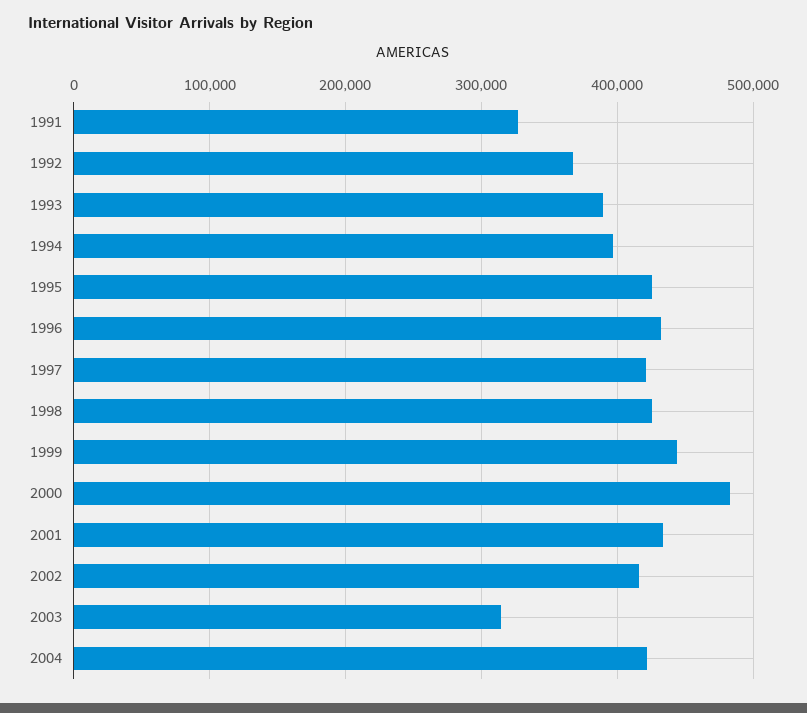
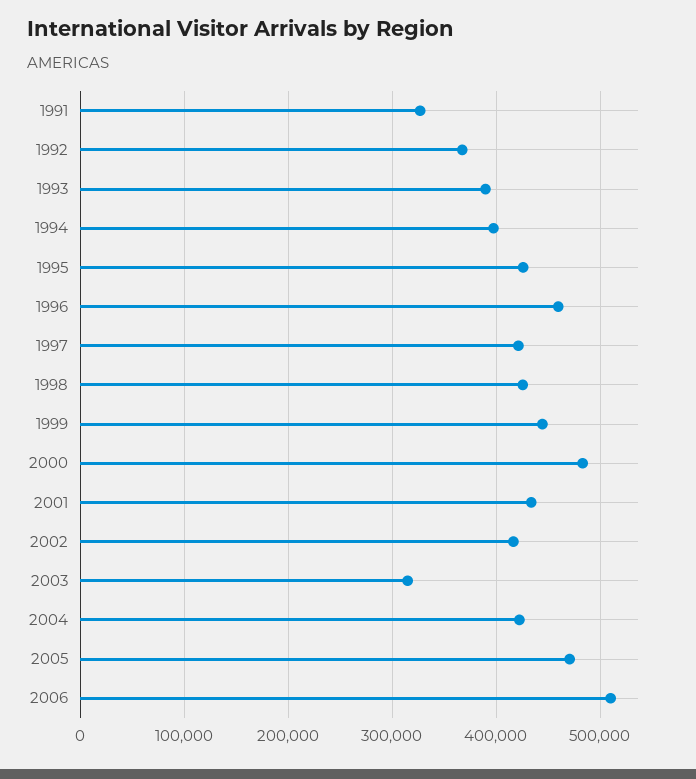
1996: 430000 -> 460000
2005: none -> 470000
2006: none -> 510000

